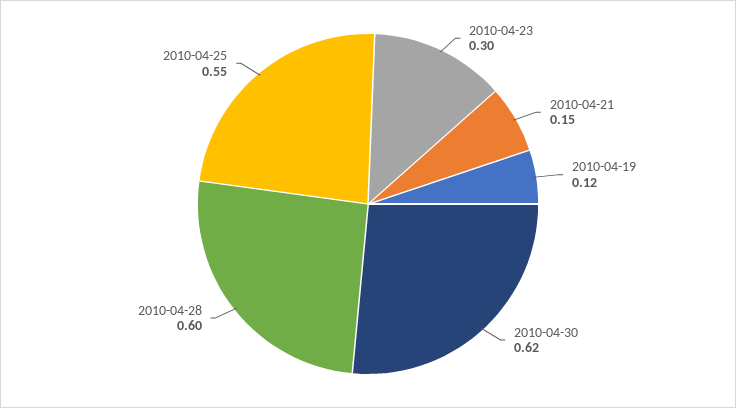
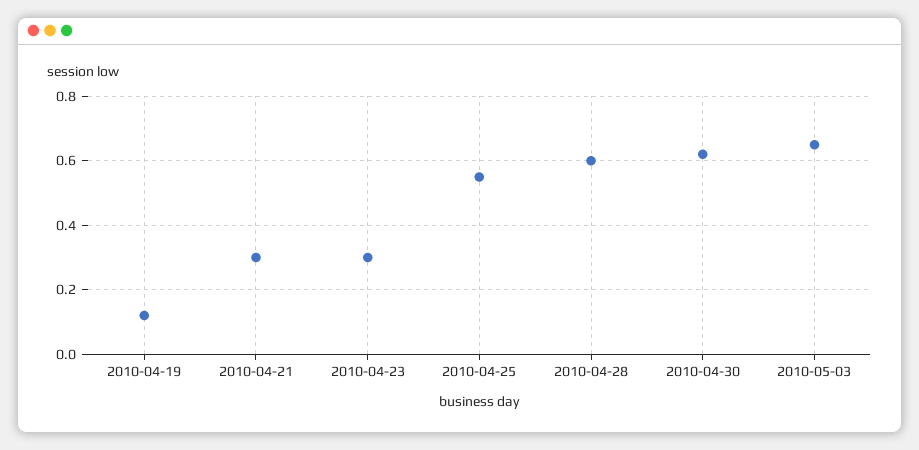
2010-04-21: 0.15 -> 0.3
2010-05-03: none -> 0.65

